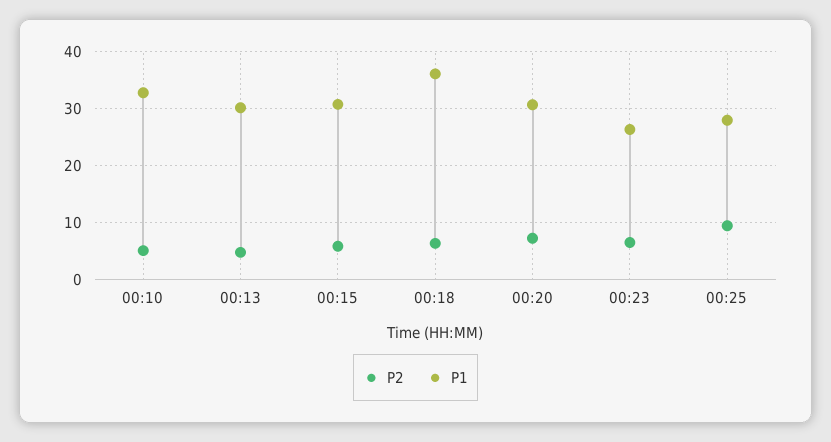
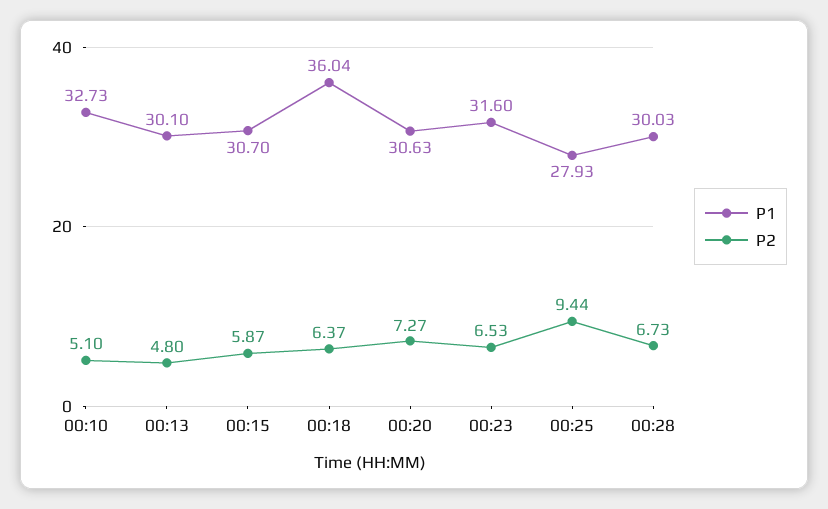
P1, 00:23: 26 -> 31.6
P1, 00:28: none -> 30.03
P2, 00:28: none -> 6.73

